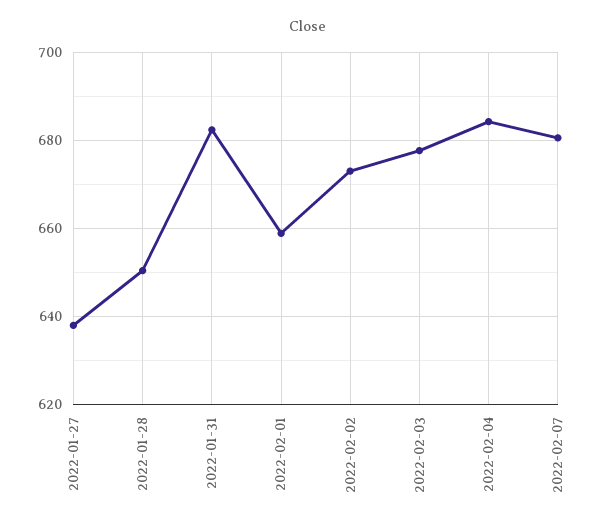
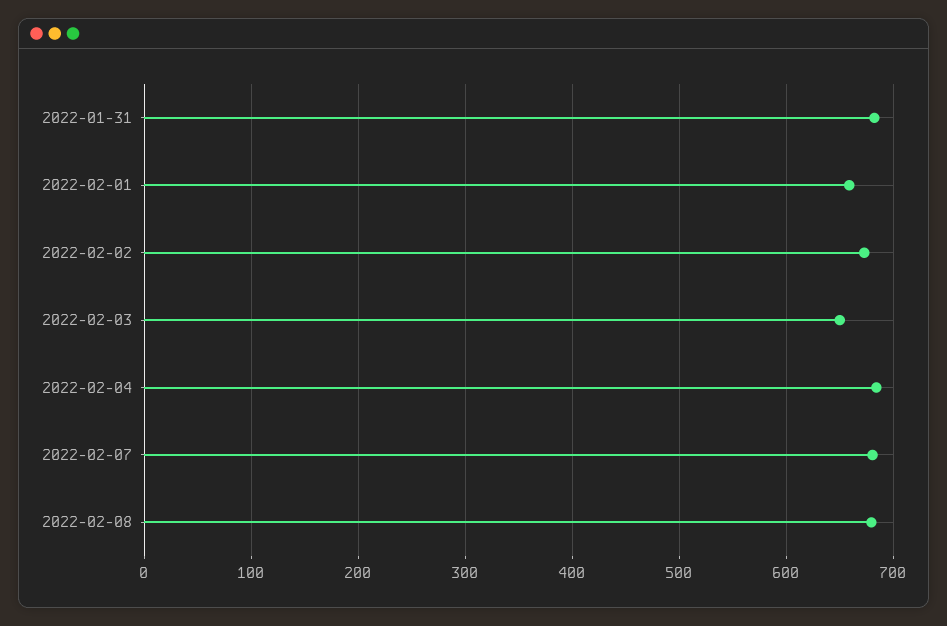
2022-01-27: 638 -> none
2022-01-28: 650 -> none
2022-02-03: 678 -> 650
2022-02-08: none -> 680

